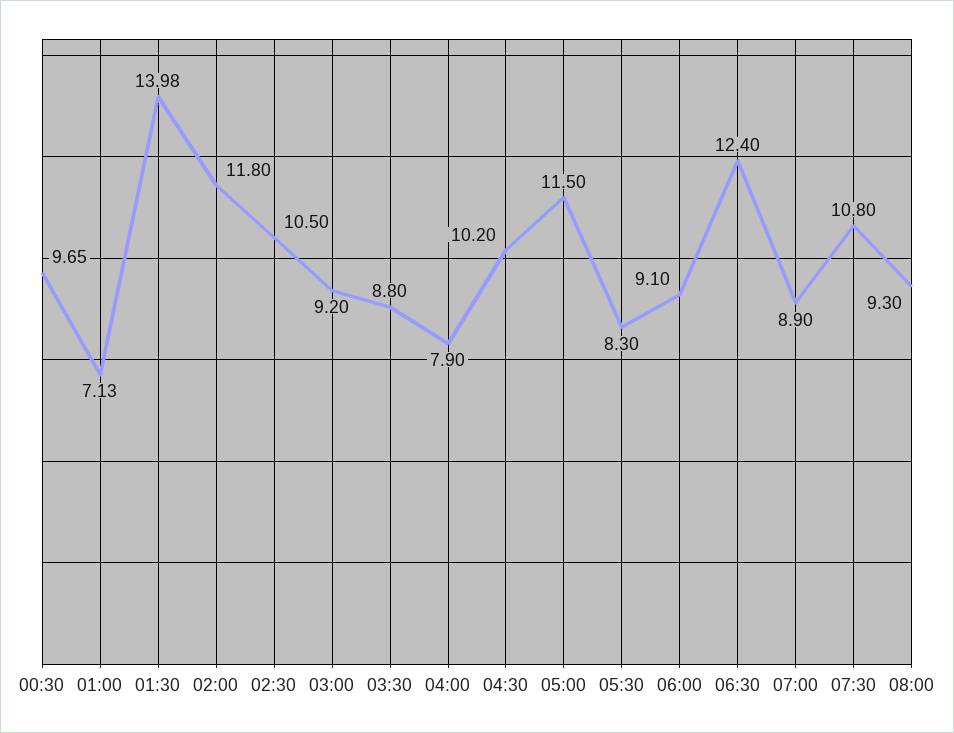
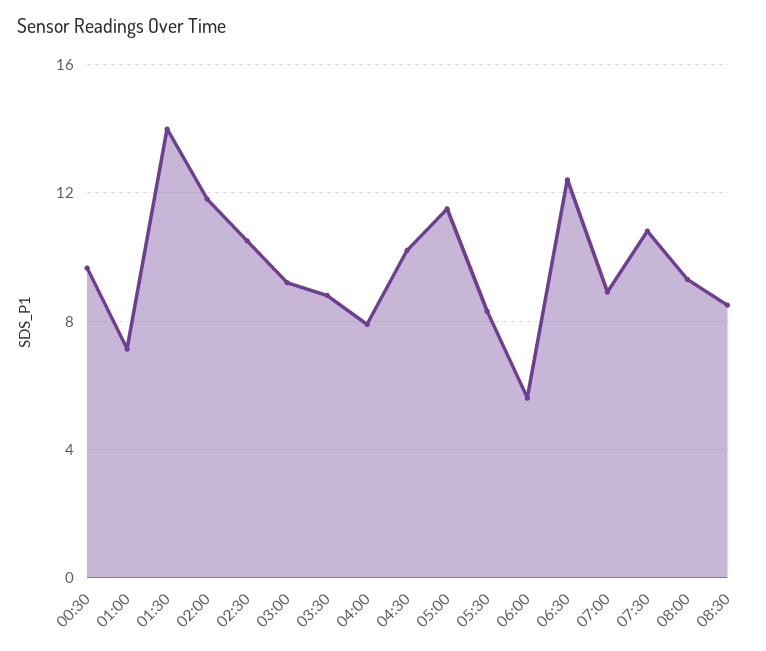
06:00: 9.1 -> 5.5
08:30: none -> 8.5

